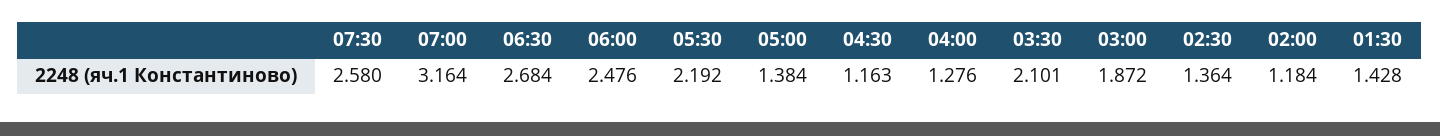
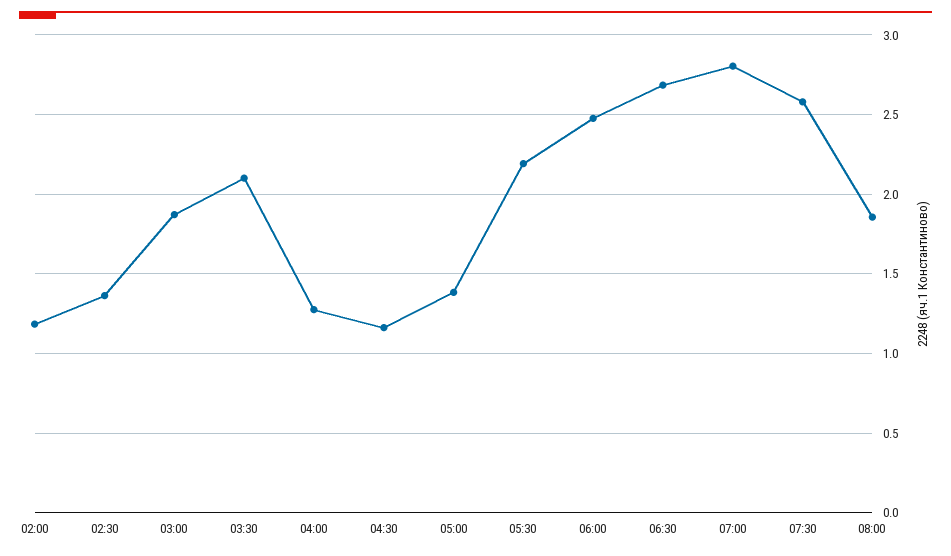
07:00: 3.164 -> 2.8
01:30: 1.428 -> none
08:00: none -> 1.85

